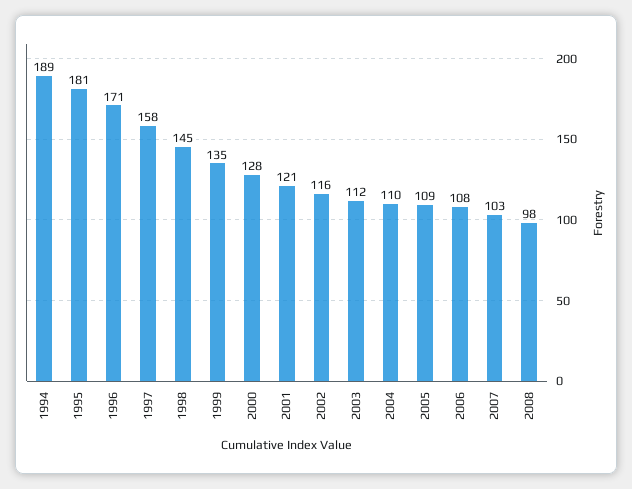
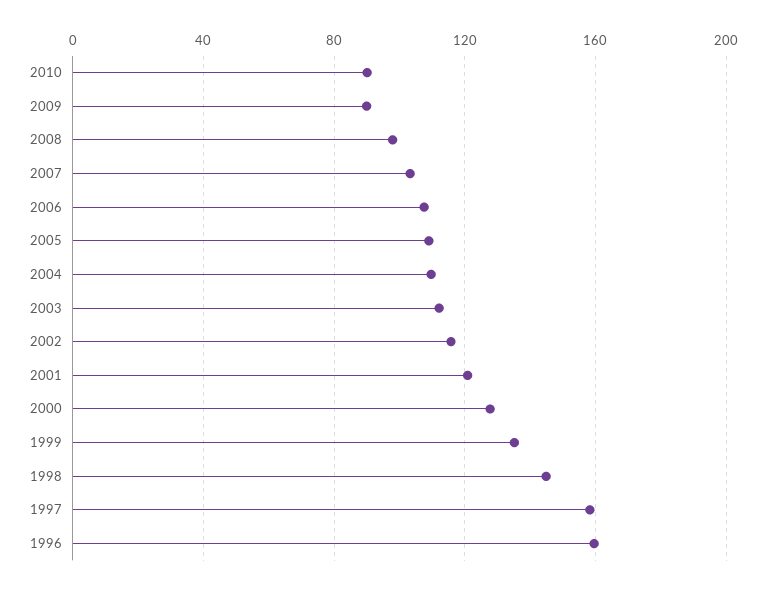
1994: 189 -> none
1995: 181 -> none
1996: 171 -> 160
2010: none -> 90
2009: none -> 90

